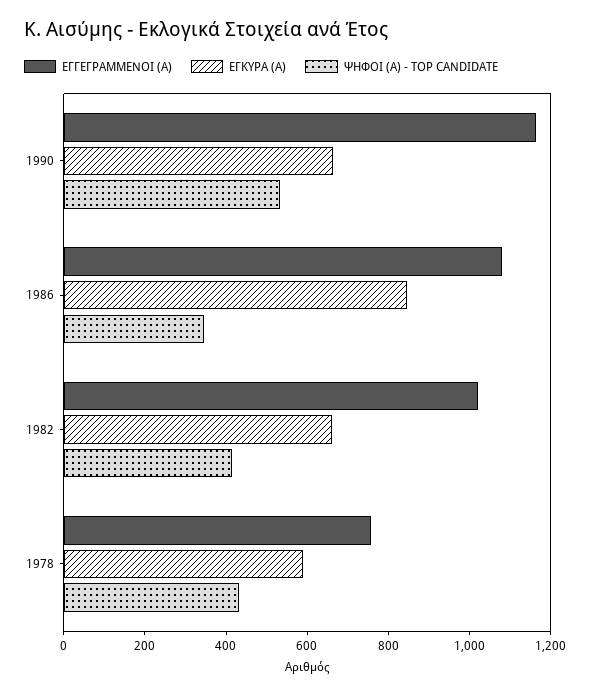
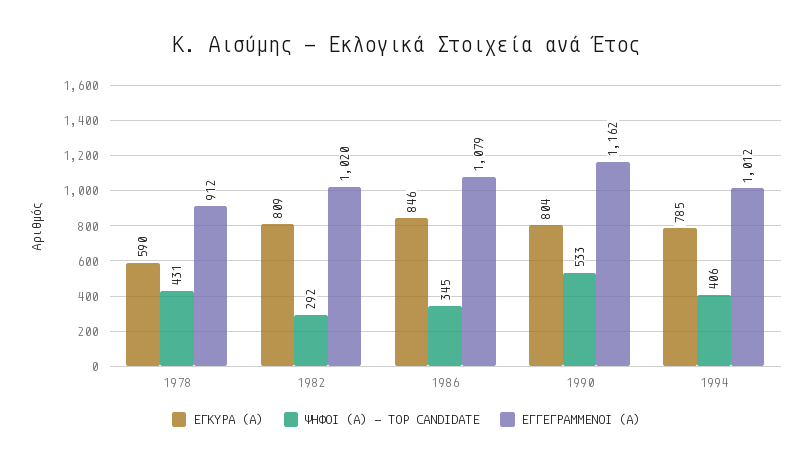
ΕΓΚΥΡΑ (Α), 1990: 650 -> 804
ΕΓΚΥΡΑ (Α), 1982: 650 -> 809
ΨΗΦΟΙ (Α) - TOP CANDIDATE, 1982: 400 -> 292
ΕΓΓΕΓΡΑΜΜΕΝΟΙ (Α), 1978: 750 -> 912
ΕΓΚΥΡΑ (Α), 1994: none -> 785
ΨΗΦΟΙ (Α) - TOP CANDIDATE, 1994: none -> 406
ΕΓΓΕΓΡΑΜΜΕΝΟΙ (Α), 1994: none -> 1012

